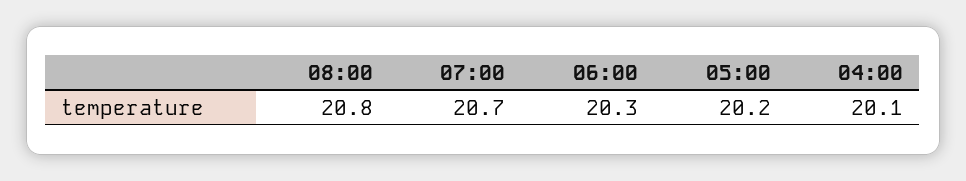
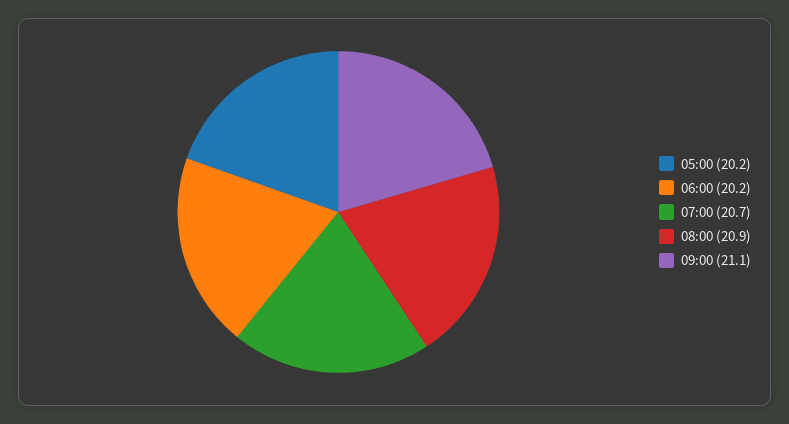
08:00: 20.8 -> 20.9
06:00: 20.3 -> 20.2
04:00: 20.1 -> none
09:00: none -> 21.1

